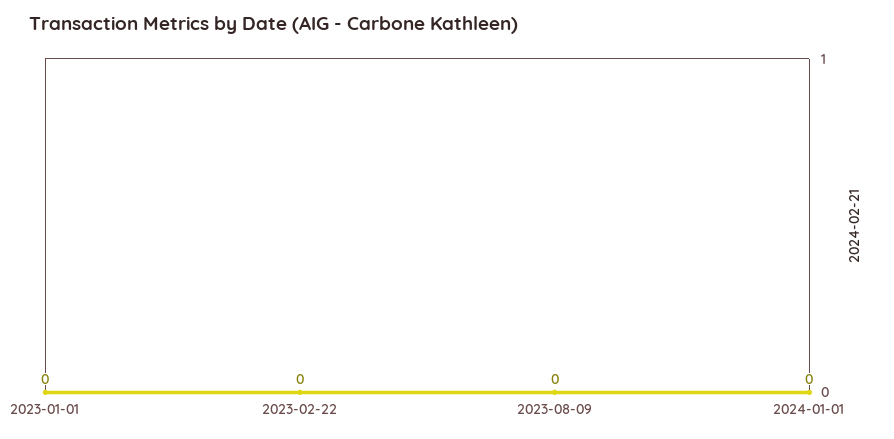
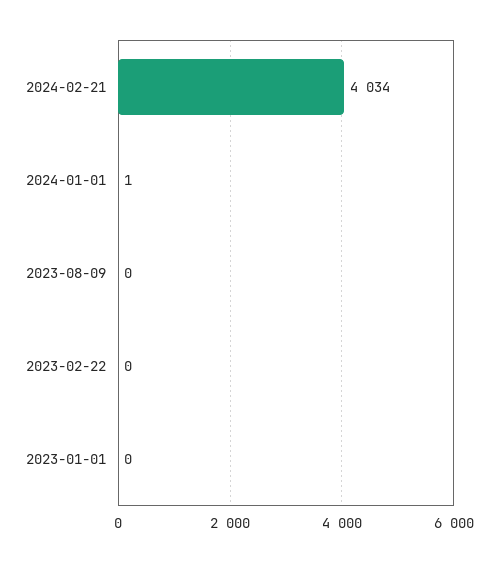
2024-01-01: 0 -> 1
2024-02-21: none -> 4034

